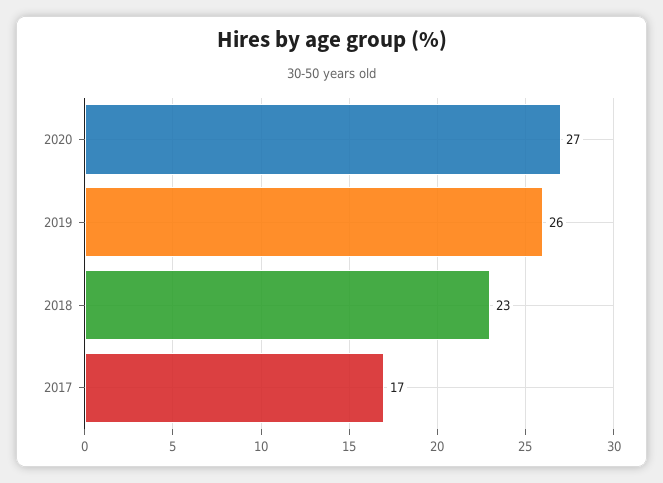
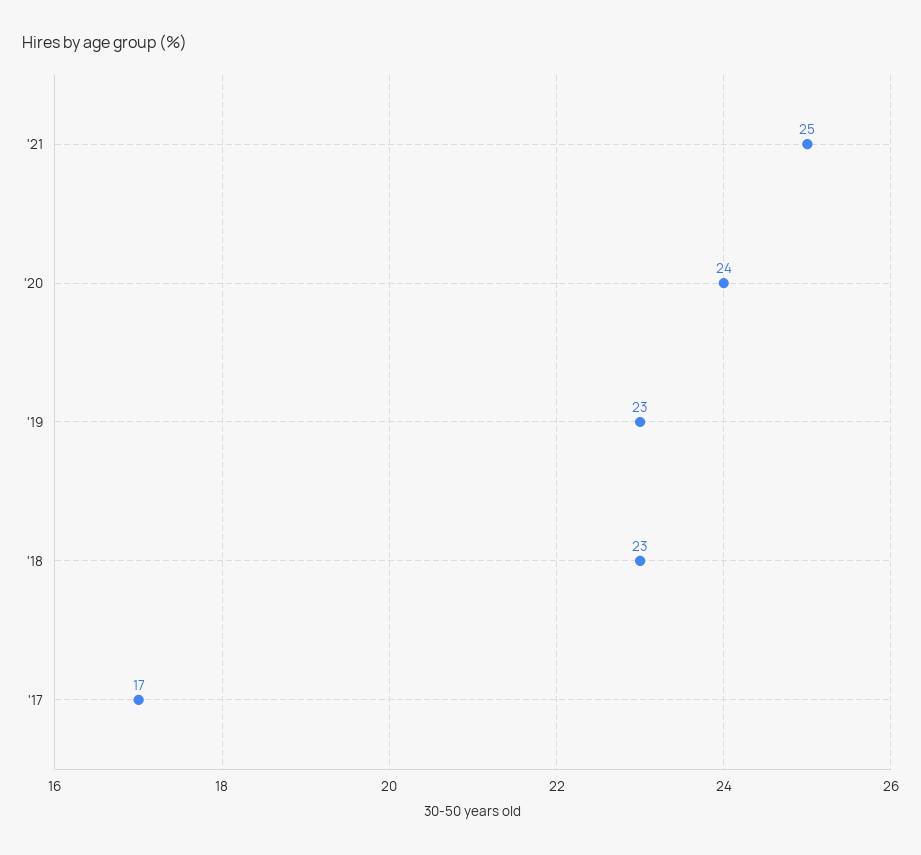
2020: 27 -> 24
2019: 26 -> 23
'21: none -> 25

